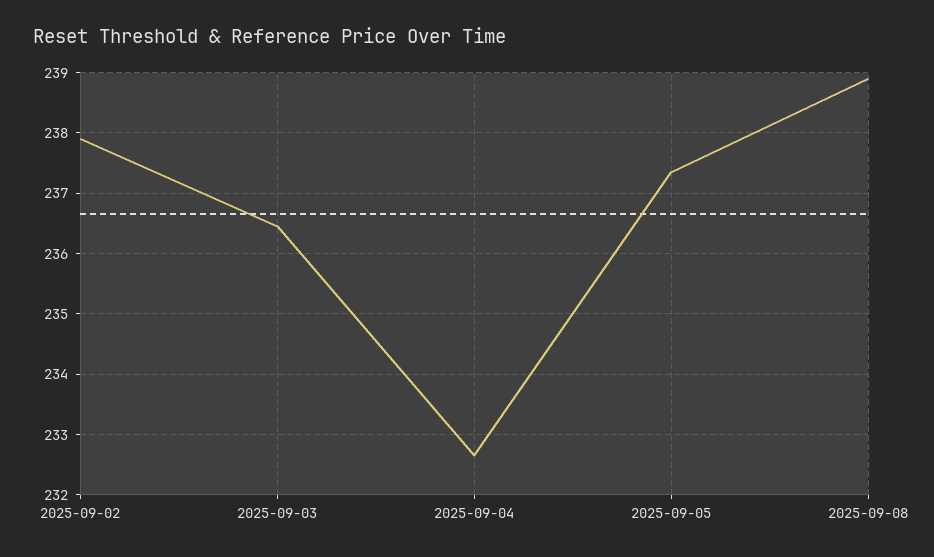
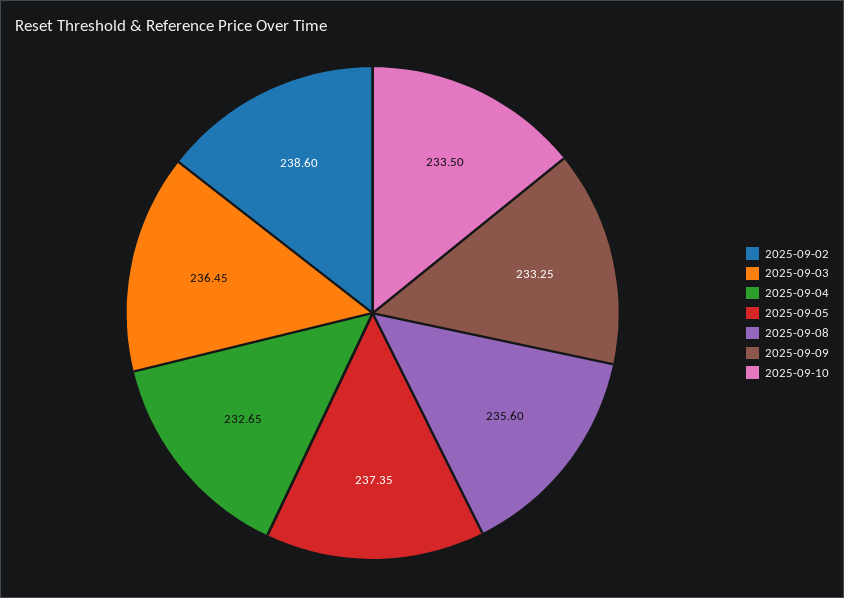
2025-09-02: 237.9 -> 238.6
2025-09-08: 238.9 -> 235.6
2025-09-09: none -> 233.25
2025-09-10: none -> 233.5

